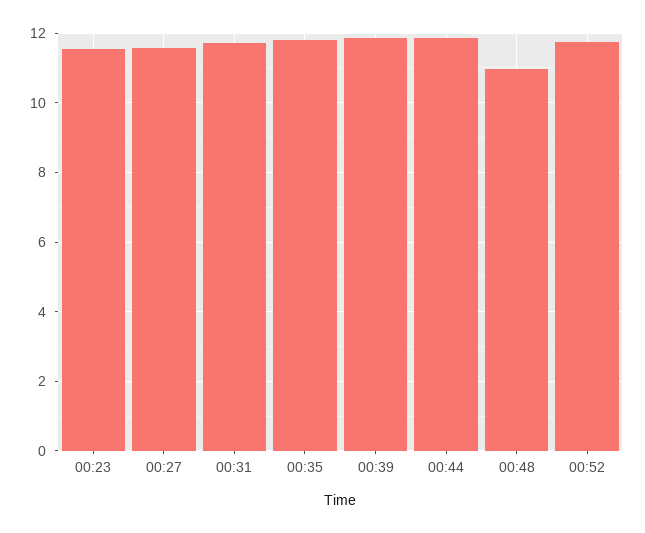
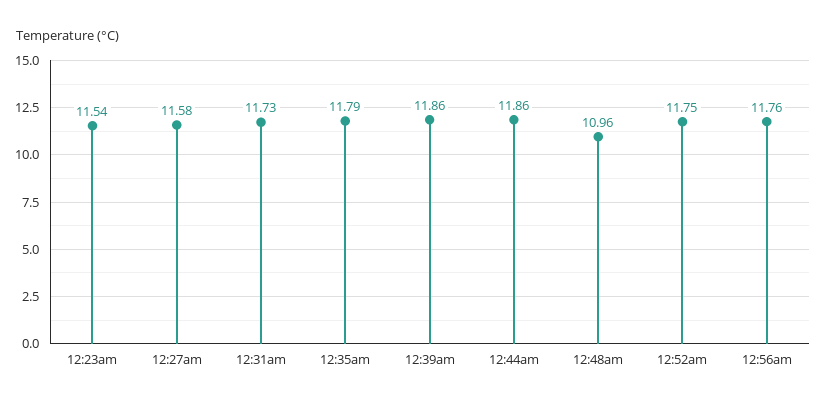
12:56am: none -> 11.76

